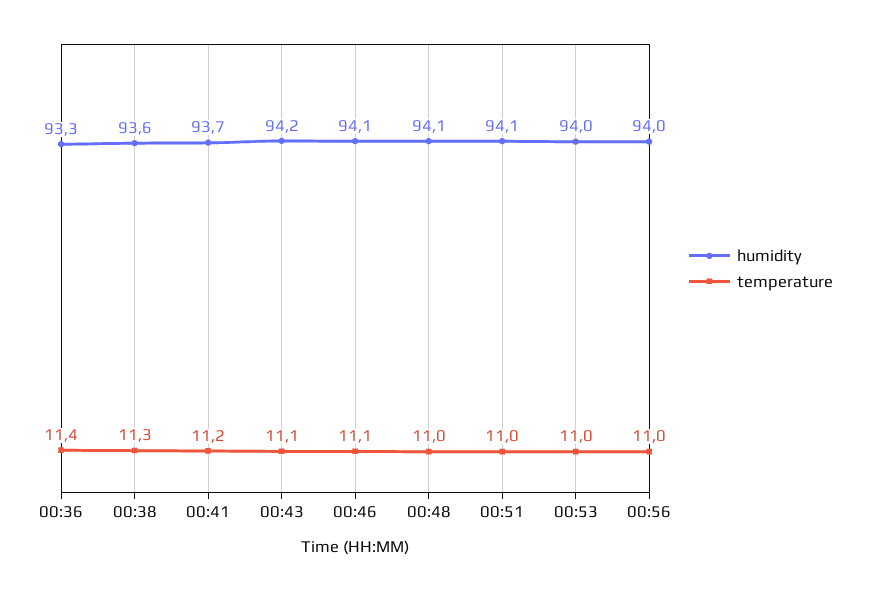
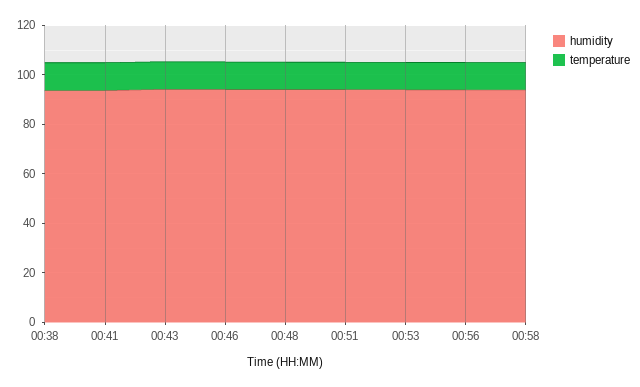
humidity, 00:36: 93.3 -> none
temperature, 00:36: 11.4 -> none
humidity, 00:58: none -> 95
temperature, 00:58: none -> 10

